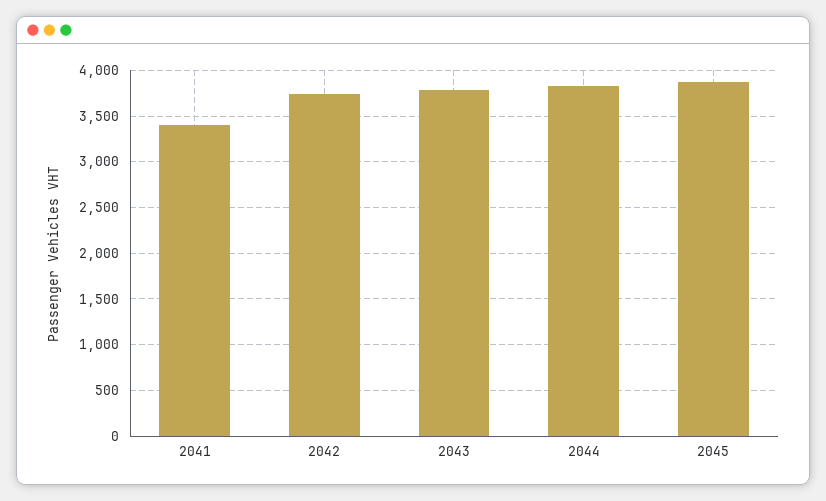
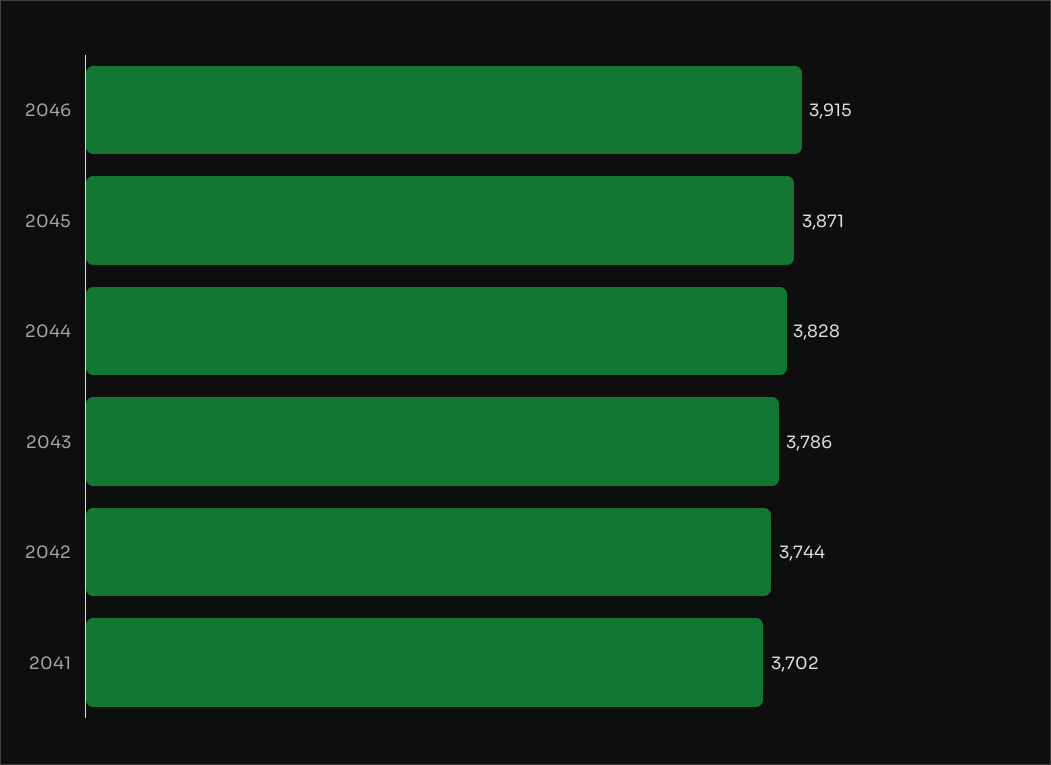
2041: 3400 -> 3702
2046: none -> 3915

